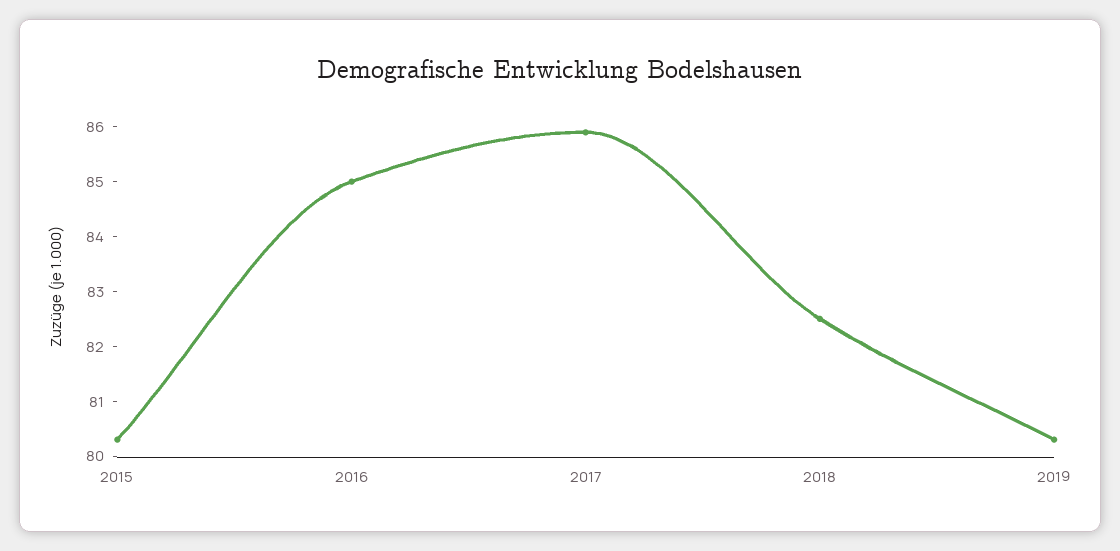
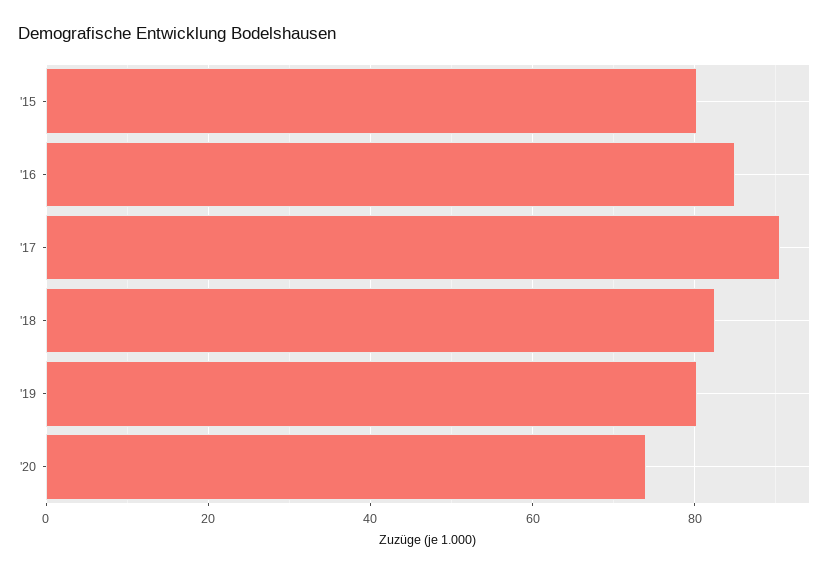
2017: 86 -> 90
'20: none -> 74

